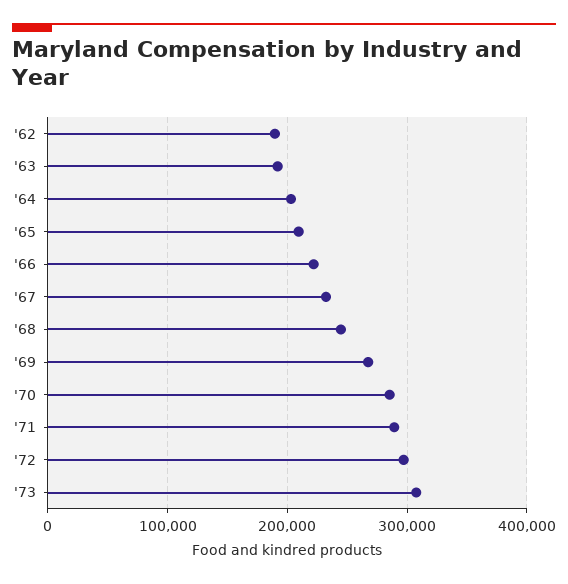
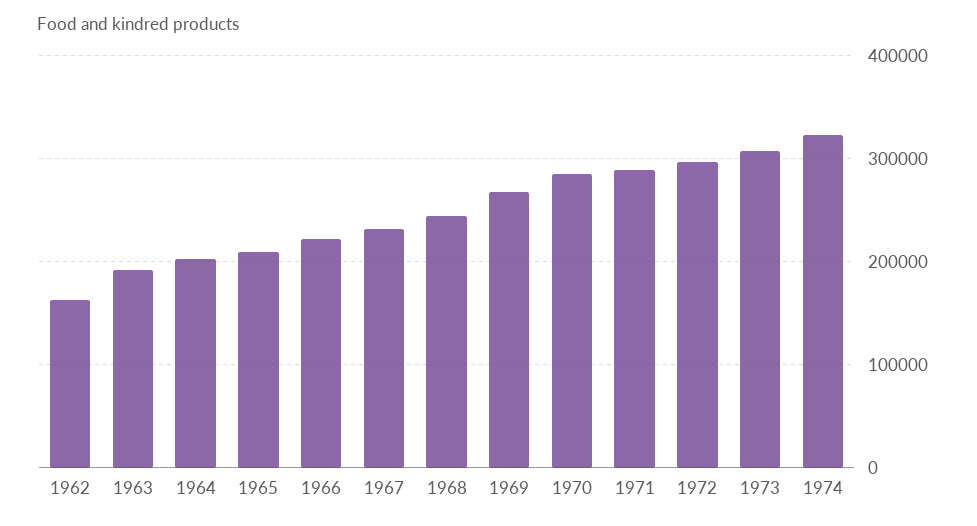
'62: 190000 -> 160000
1974: none -> 320000

